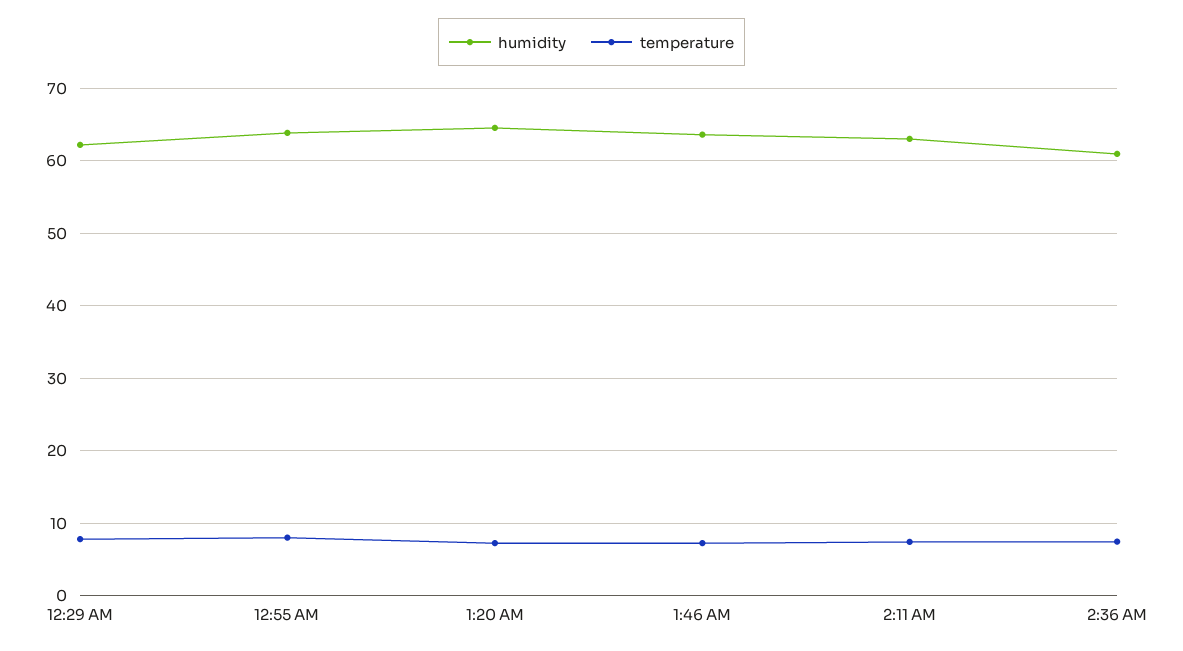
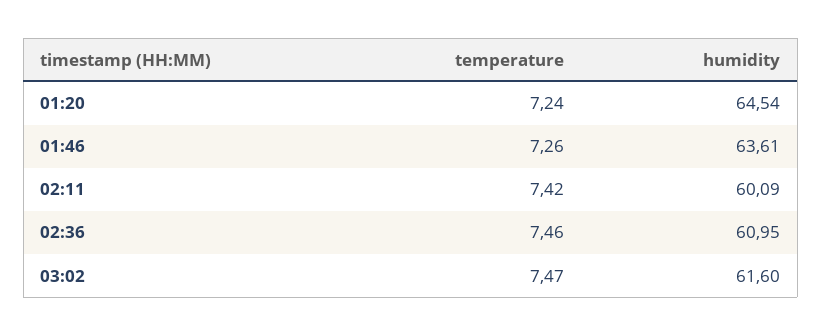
humidity, 12:29 AM: 62 -> none
temperature, 12:29 AM: 8 -> none
humidity, 12:55 AM: 64 -> none
temperature, 12:55 AM: 8 -> none
humidity, 2:11 AM: 63 -> 60.09
temperature, 03:02: none -> 7.47
humidity, 03:02: none -> 61.6

